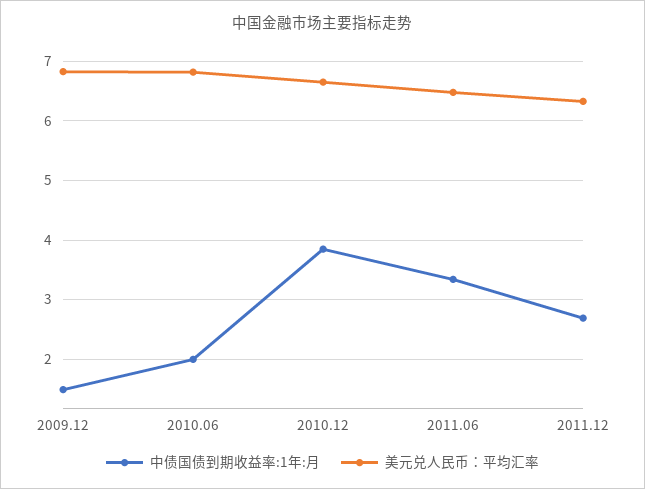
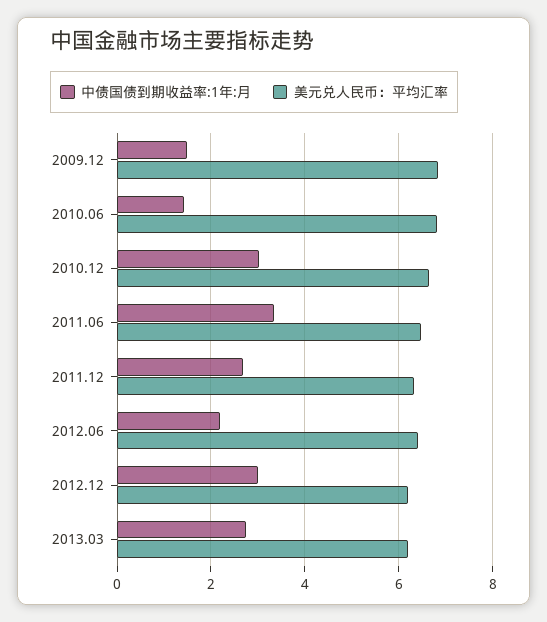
中债国债到期收益率:1年:月, 2010.06: 2 -> 1.4
中债国债到期收益率:1年:月, 2010.12: 3.8 -> 3
中债国债到期收益率:1年:月, 2012.06: none -> 2.2
美元兑人民币：平均汇率, 2012.06: none -> 6.4
中债国债到期收益率:1年:月, 2012.12: none -> 3
美元兑人民币：平均汇率, 2012.12: none -> 6.2
中债国债到期收益率:1年:月, 2013.03: none -> 2.8
美元兑人民币：平均汇率, 2013.03: none -> 6.2

